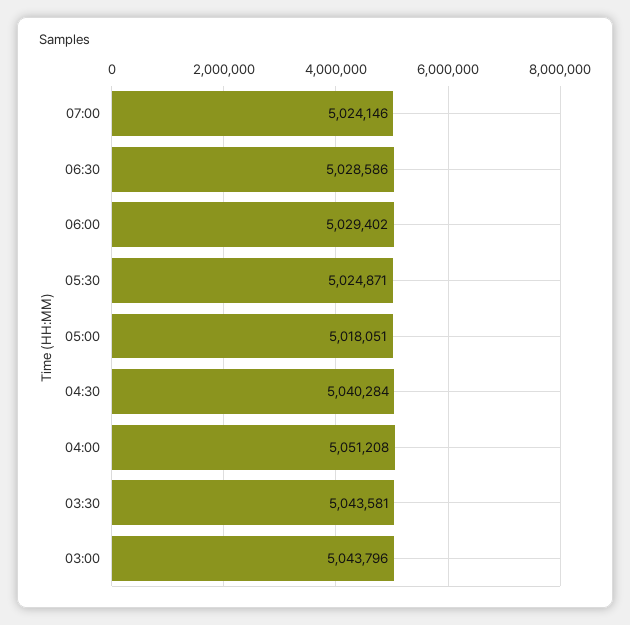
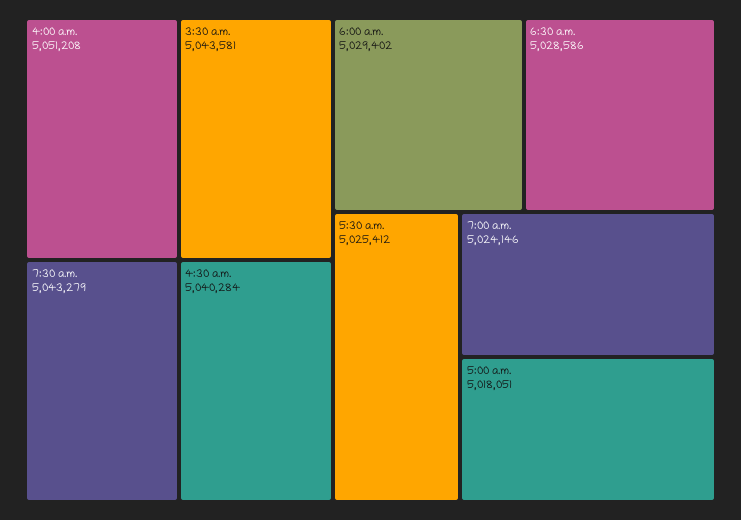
05:30: 5024871 -> 5025412
03:00: 5043796 -> none
7:30 a.m.: none -> 5043279

